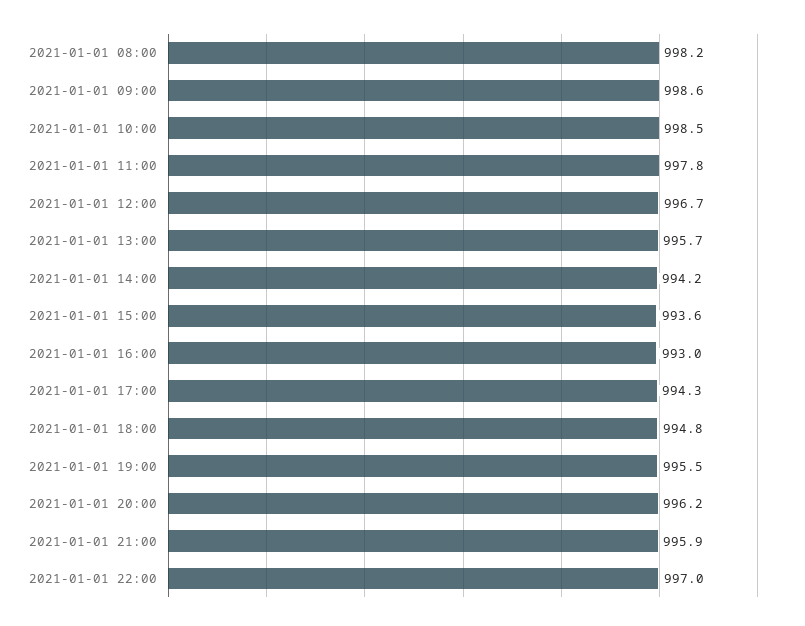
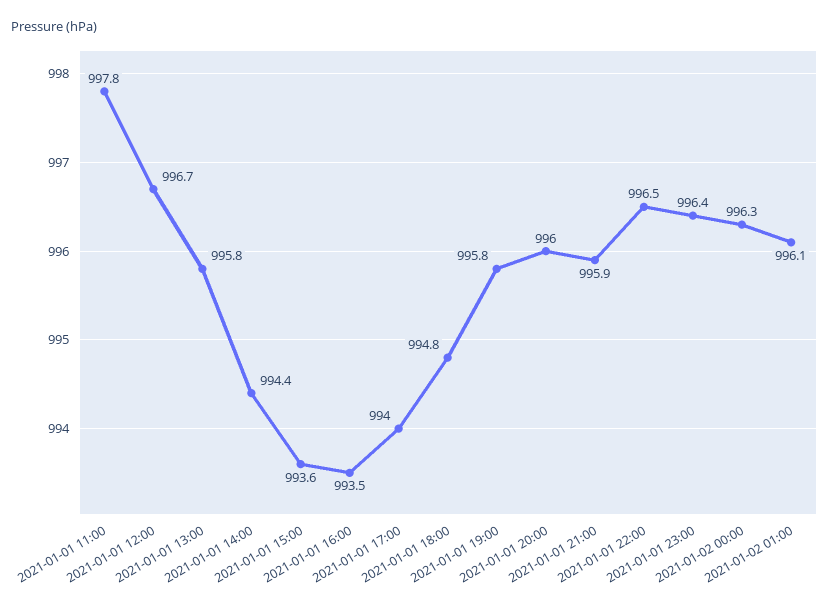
2021-01-01 08:00: 998.2 -> none
2021-01-01 09:00: 998.6 -> none
2021-01-01 10:00: 998.5 -> none
2021-01-01 13:00: 995.7 -> 995.8
2021-01-01 14:00: 994.2 -> 994.4
2021-01-01 16:00: 993 -> 993.5
2021-01-01 17:00: 994.3 -> 994
2021-01-01 19:00: 995.5 -> 995.8
2021-01-01 20:00: 996.2 -> 996
2021-01-01 22:00: 997 -> 996.5
2021-01-01 23:00: none -> 996.4
2021-01-02 00:00: none -> 996.3
2021-01-02 01:00: none -> 996.1

